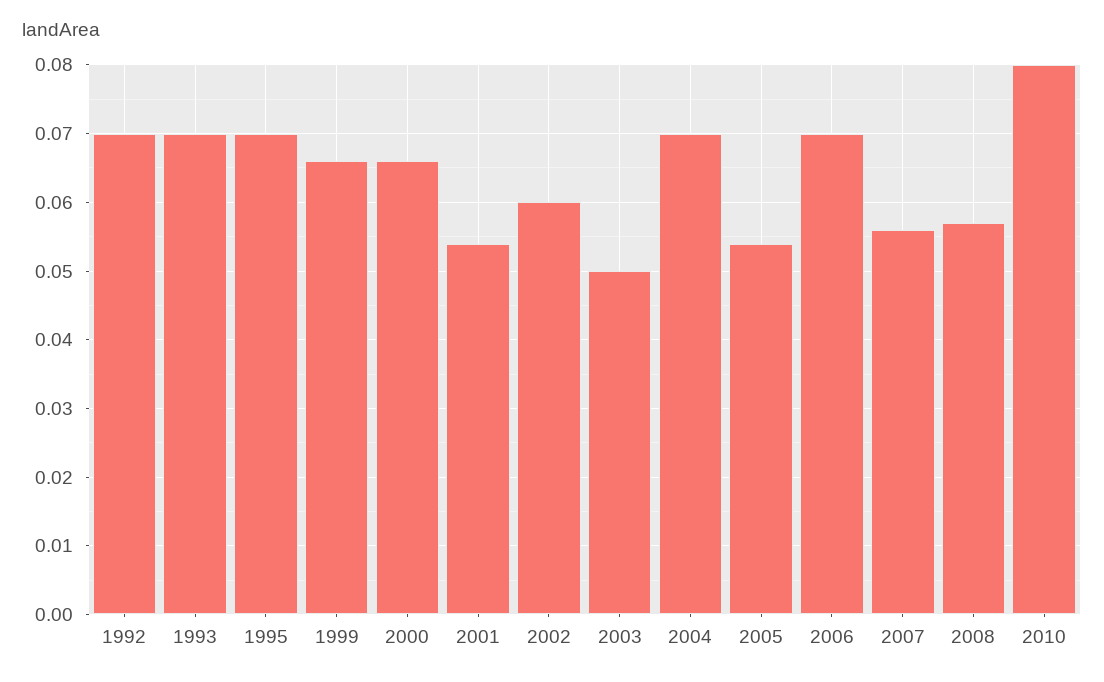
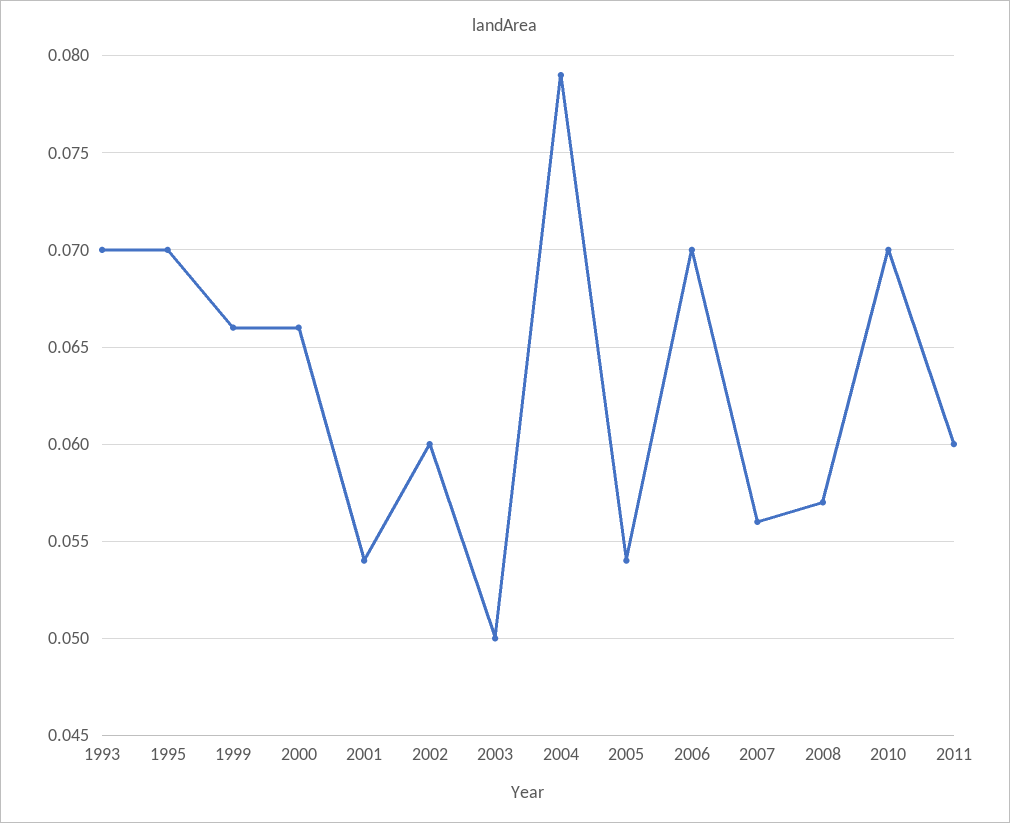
1992: 0.07 -> none
2004: 0.07 -> 0.079
2010: 0.08 -> 0.07
2011: none -> 0.06

